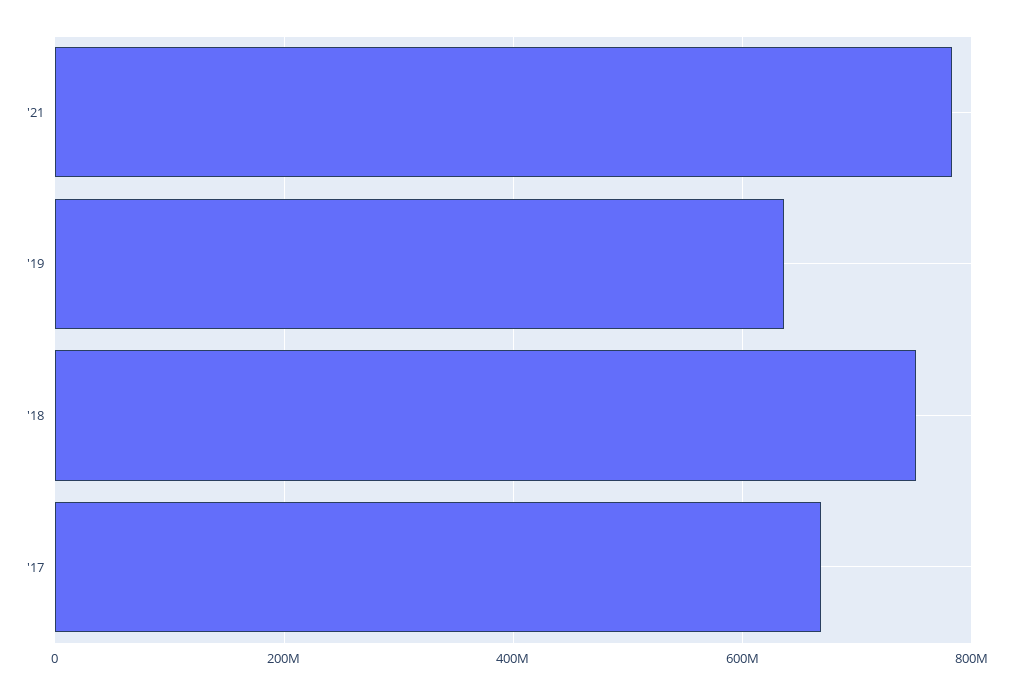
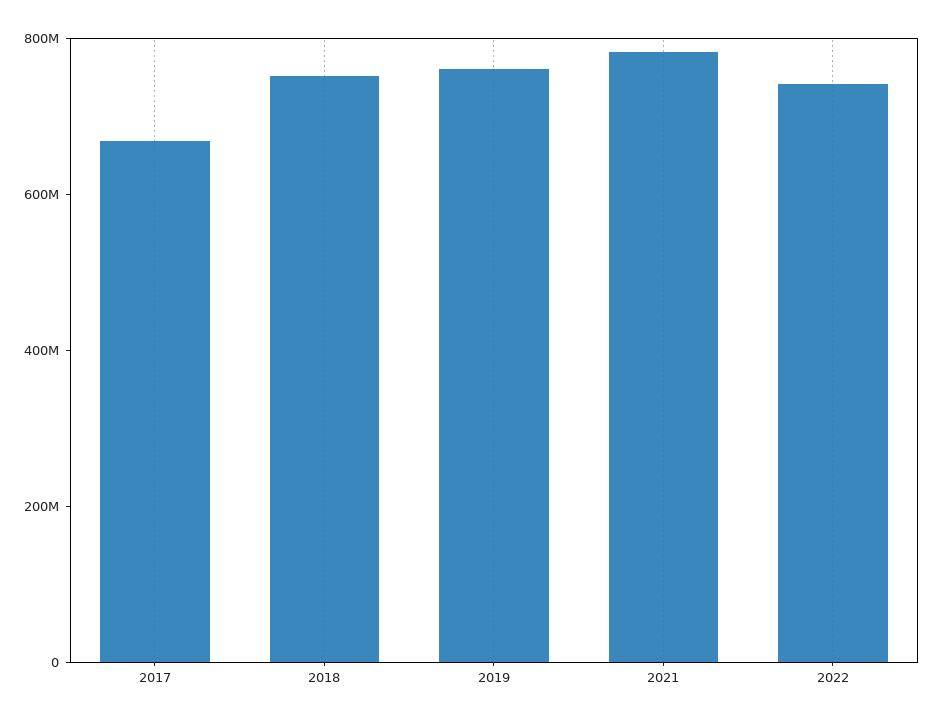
'19: 640000000 -> 750000000
2022: none -> 750000000

